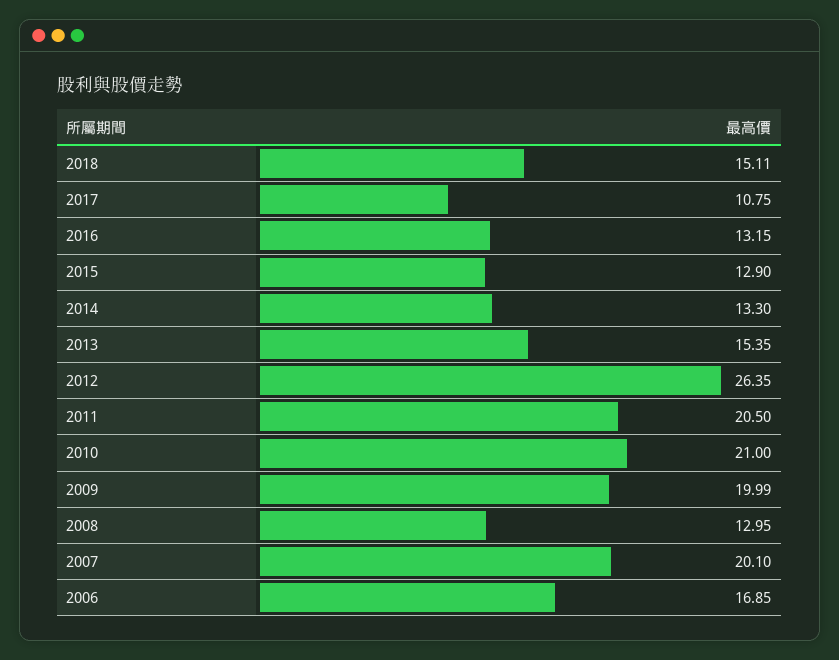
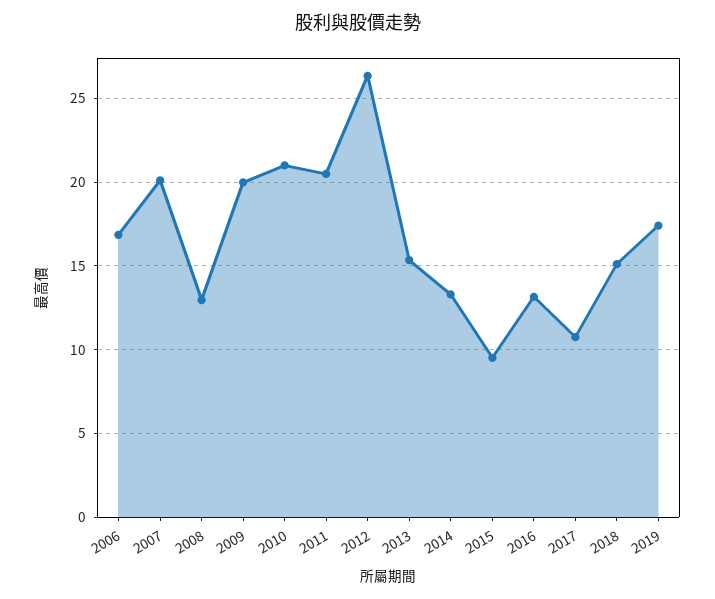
2015: 12.9 -> 9.5
2019: none -> 17.5

